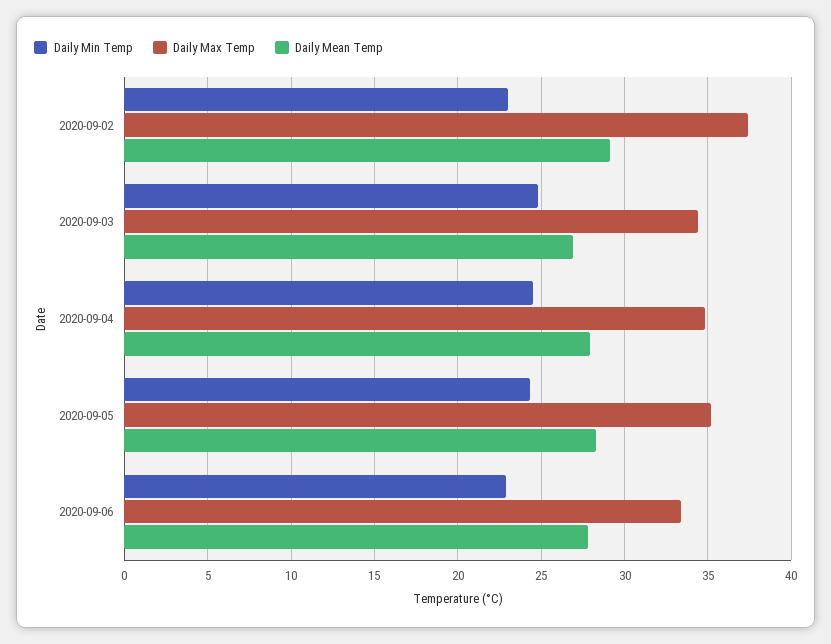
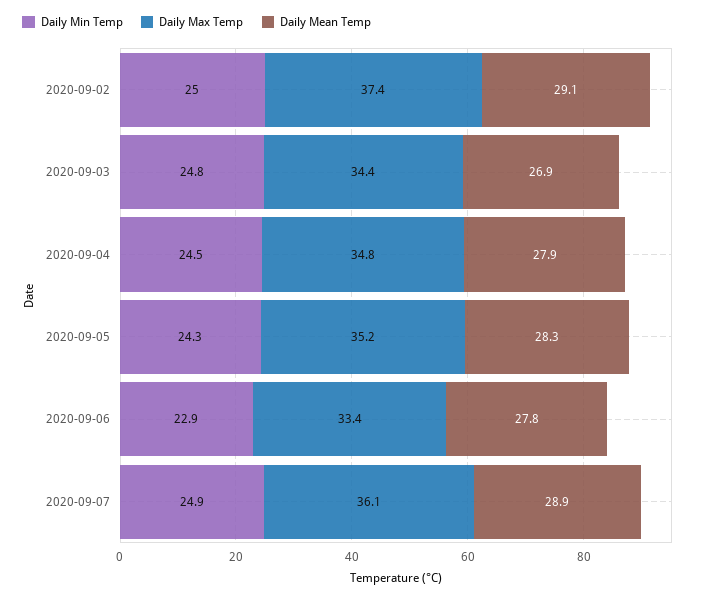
Daily Min Temp, 2020-09-02: 23 -> 25
Daily Min Temp, 2020-09-07: none -> 24.9
Daily Max Temp, 2020-09-07: none -> 36.1
Daily Mean Temp, 2020-09-07: none -> 28.9

